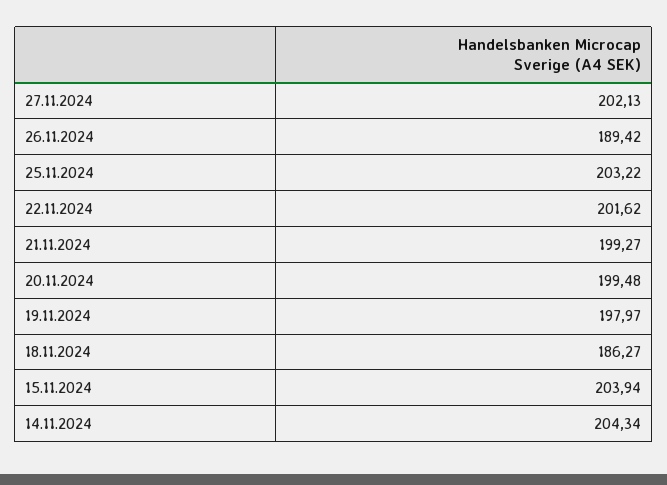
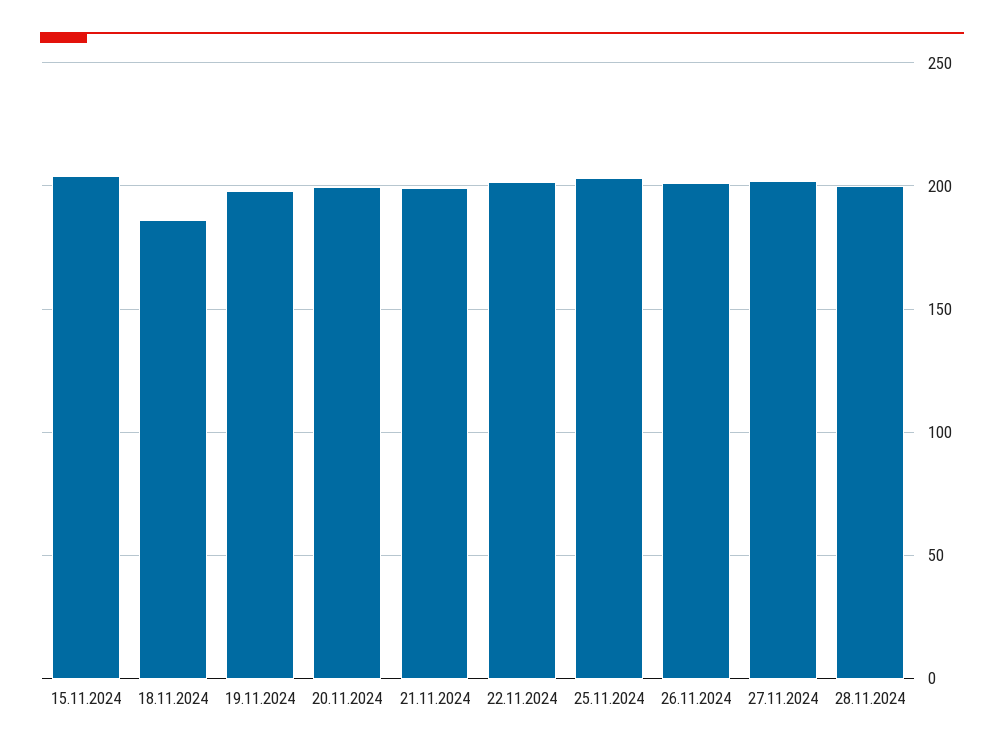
26.11.2024: 189.42 -> 200
14.11.2024: 204.34 -> none
28.11.2024: none -> 200

